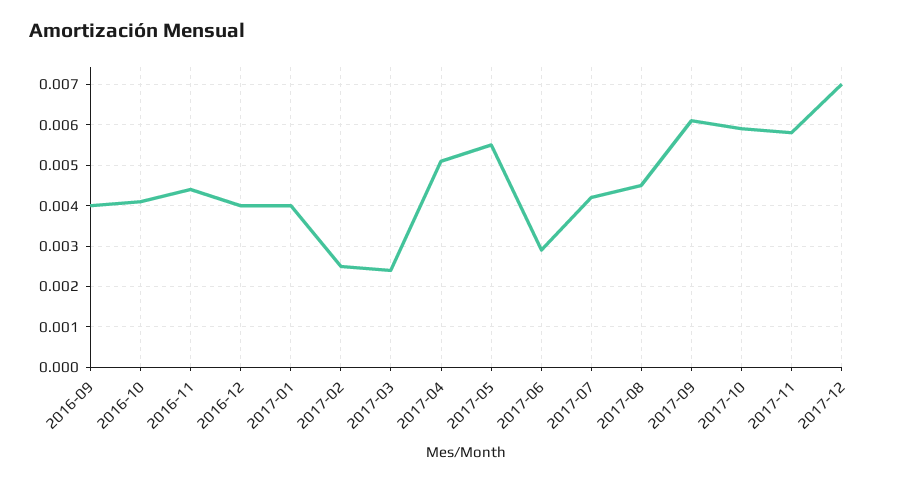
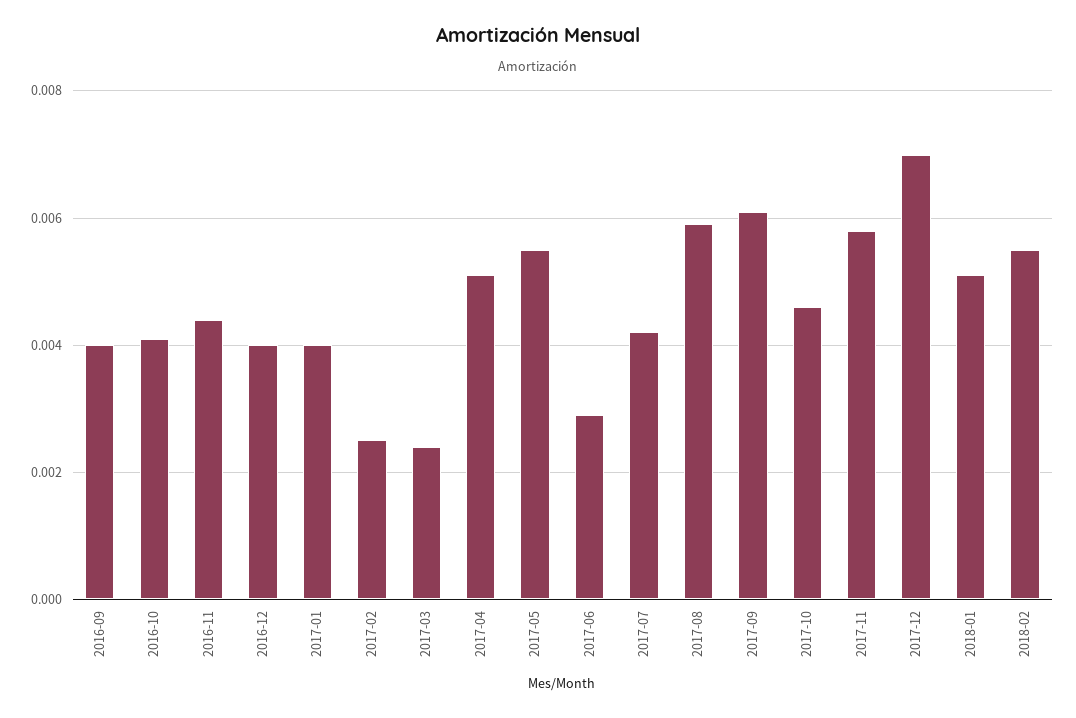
2017-08: 0.0045 -> 0.006
2017-10: 0.006 -> 0.0045
2018-01: none -> 0.005
2018-02: none -> 0.0055

